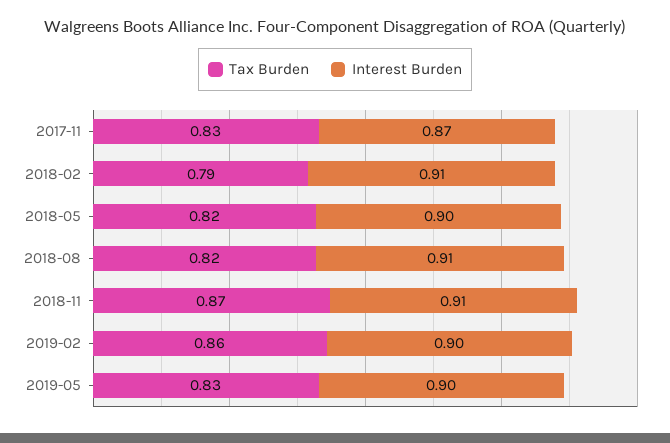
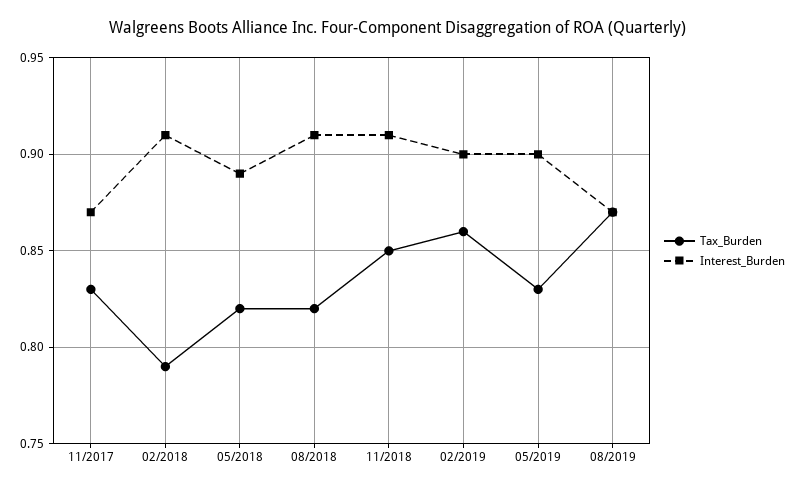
Interest Burden, 2018-05: 0.9 -> 0.89
Tax Burden, 2018-11: 0.87 -> 0.85
Tax Burden, 08/2019: none -> 0.87
Interest Burden, 08/2019: none -> 0.87

